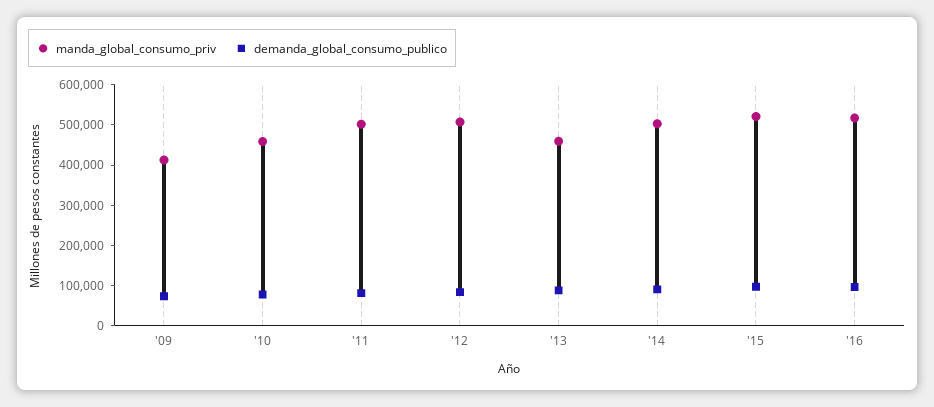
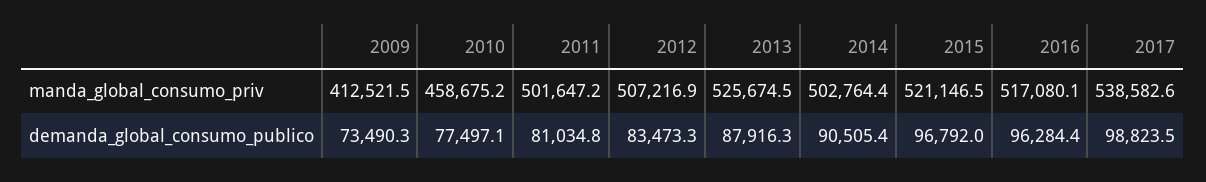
manda_global_consumo_priv, '13: 460000 -> 525674.5
manda_global_consumo_priv, 2017: none -> 538582.6
demanda_global_consumo_publico, 2017: none -> 98823.5

